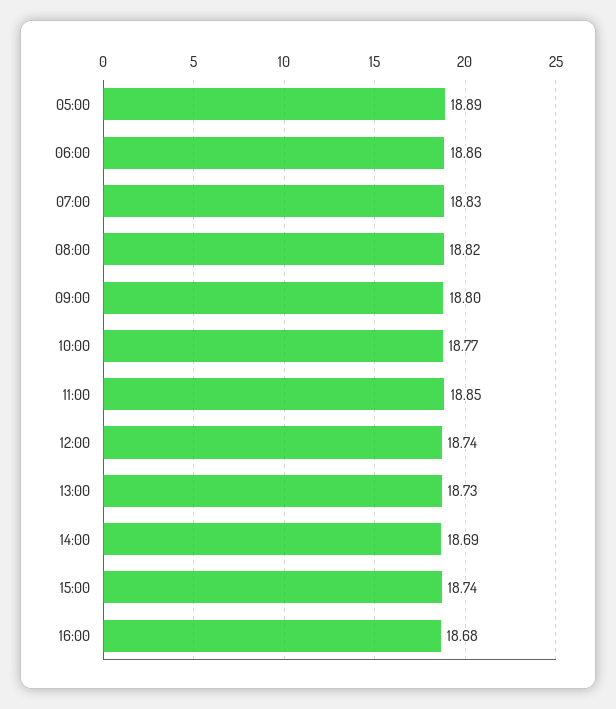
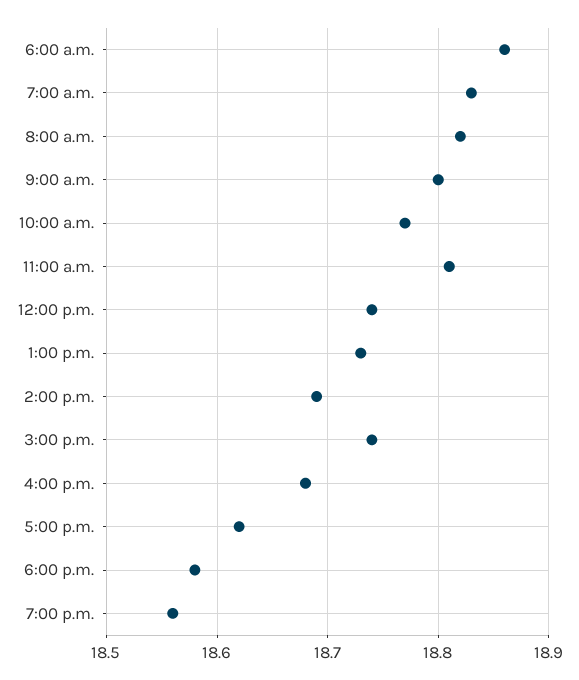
05:00: 18.89 -> none
11:00: 18.85 -> 18.81
5:00 p.m.: none -> 18.62
6:00 p.m.: none -> 18.58
7:00 p.m.: none -> 18.56

